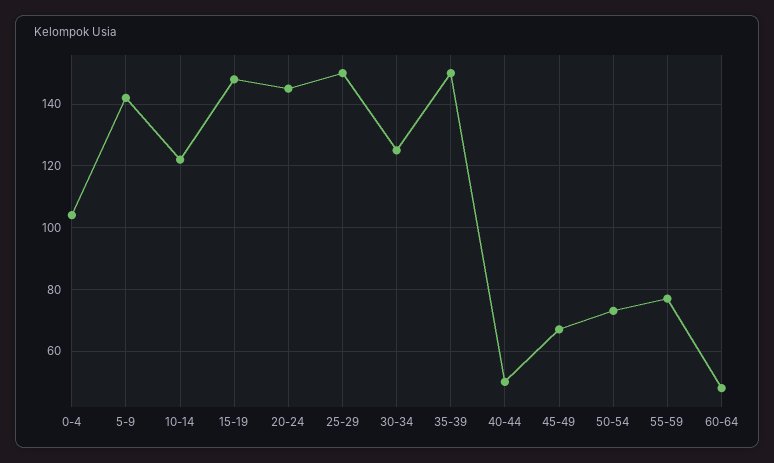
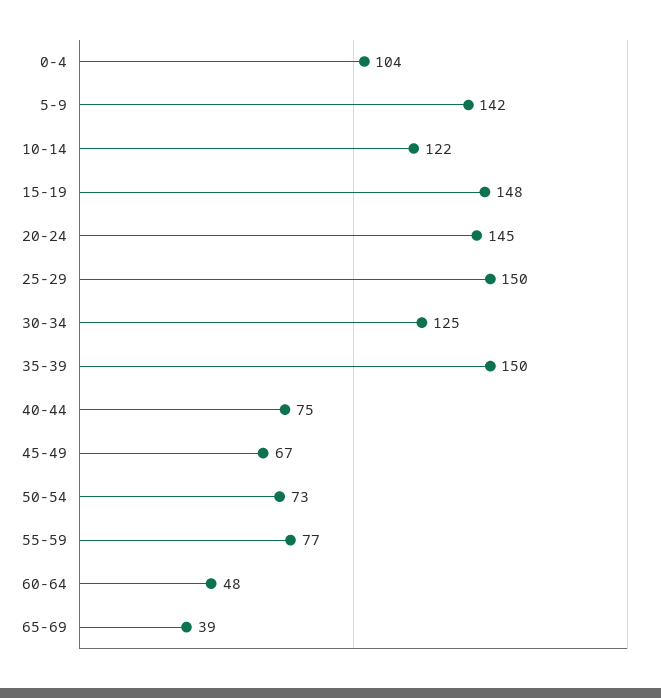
40-44: 50 -> 75
65-69: none -> 39

